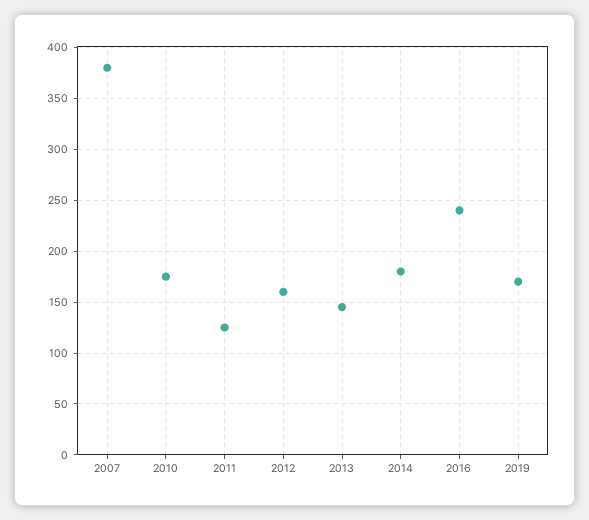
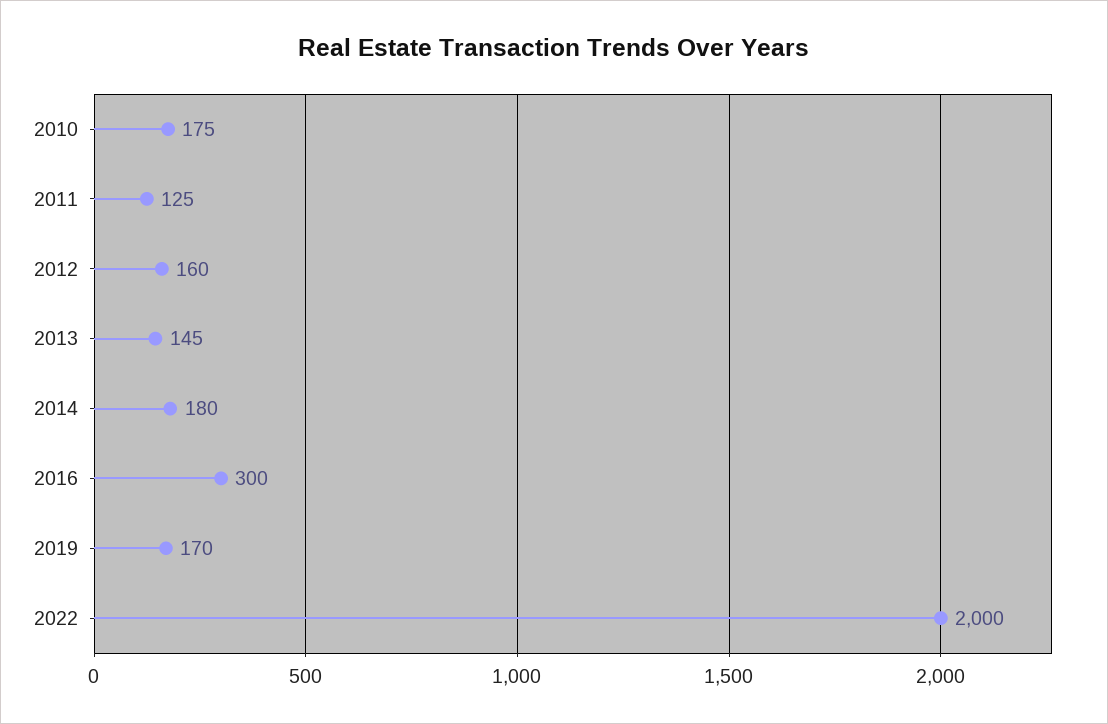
2007: 380 -> none
2016: 240 -> 300
2022: none -> 2000

